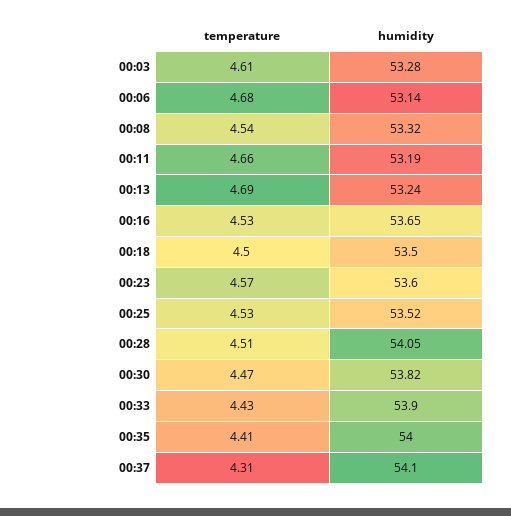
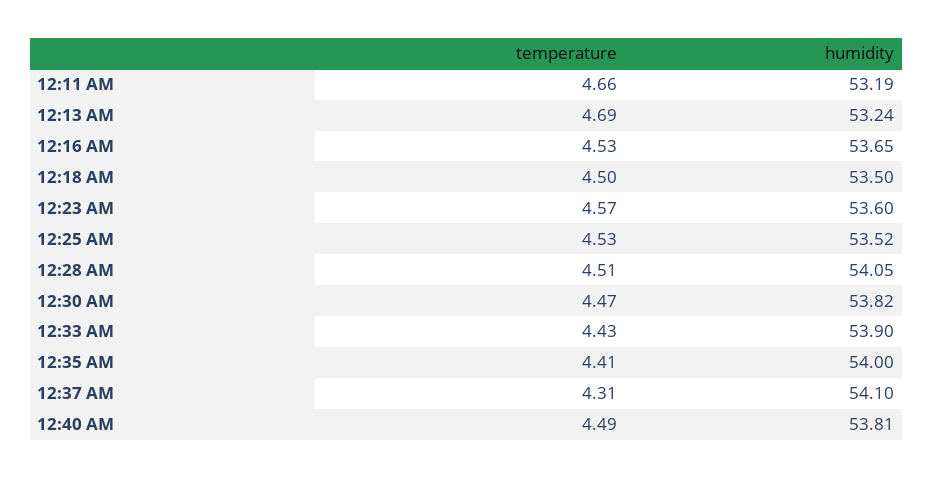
temperature, 00:03: 4.61 -> none
humidity, 00:03: 53.28 -> none
temperature, 00:06: 4.68 -> none
humidity, 00:06: 53.14 -> none
temperature, 00:08: 4.54 -> none
humidity, 00:08: 53.32 -> none
temperature, 12:40 AM: none -> 4.49
humidity, 12:40 AM: none -> 53.81

